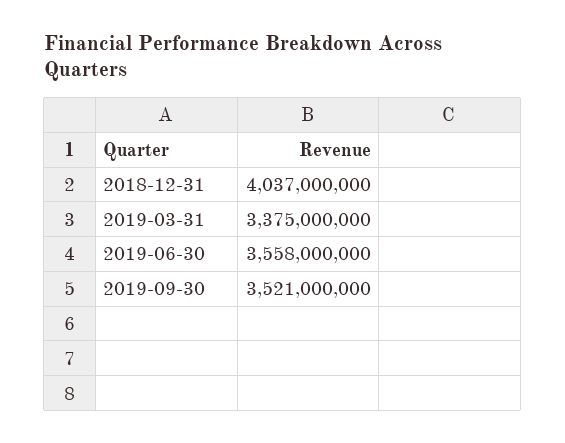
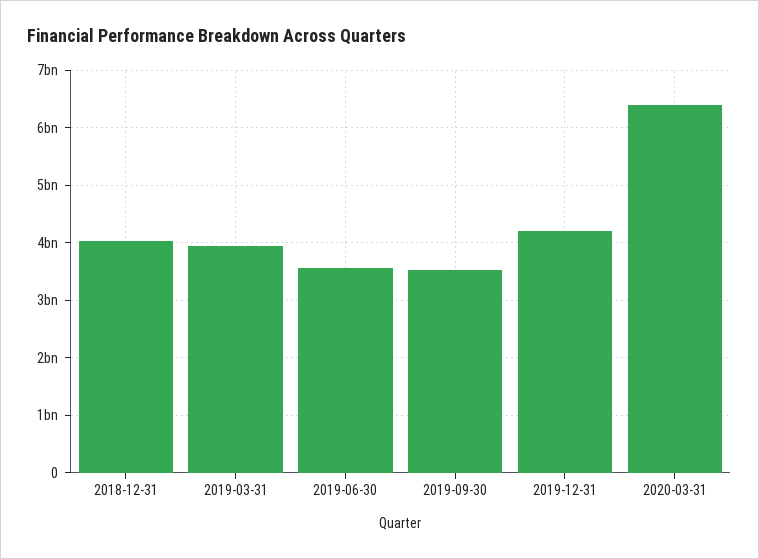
2019-03-31: 3375000000 -> 4000000000
2019-12-31: none -> 4200000000
2020-03-31: none -> 6400000000

